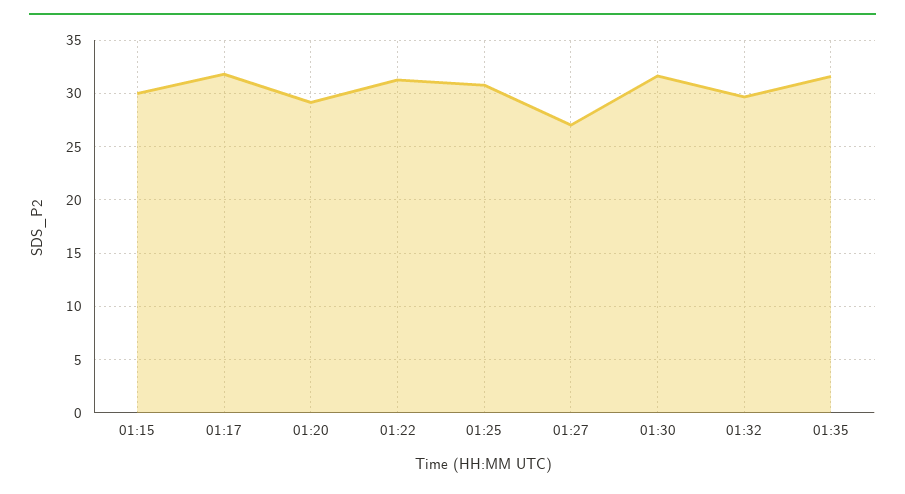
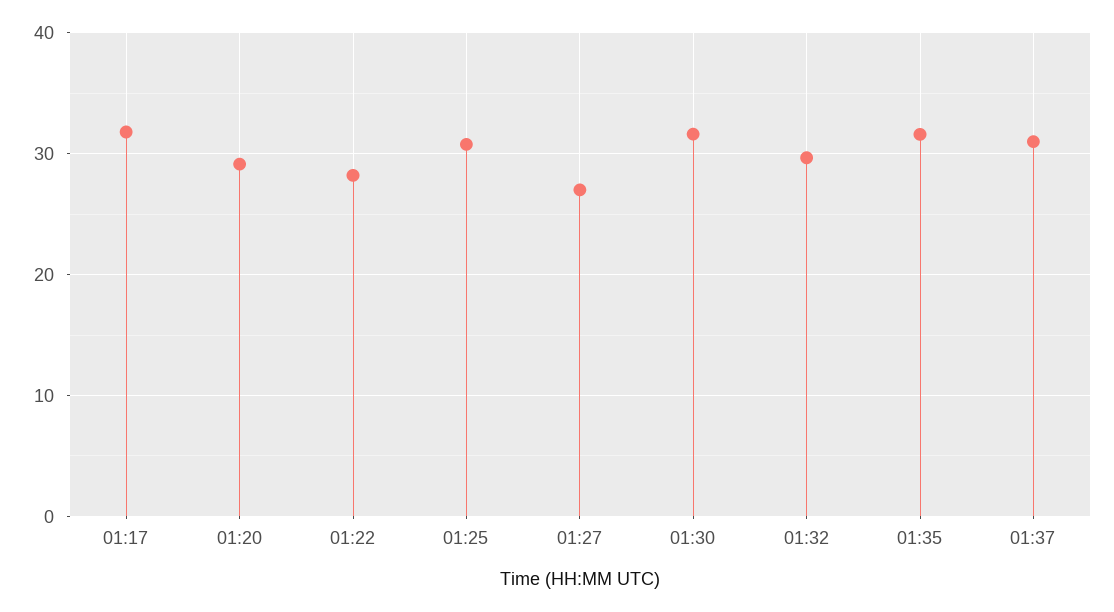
01:15: 30 -> none
01:22: 31 -> 28
01:37: none -> 31

